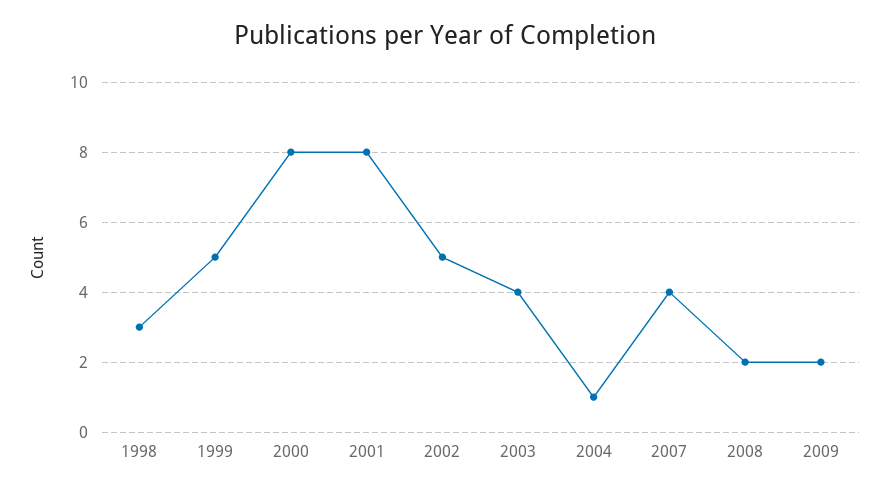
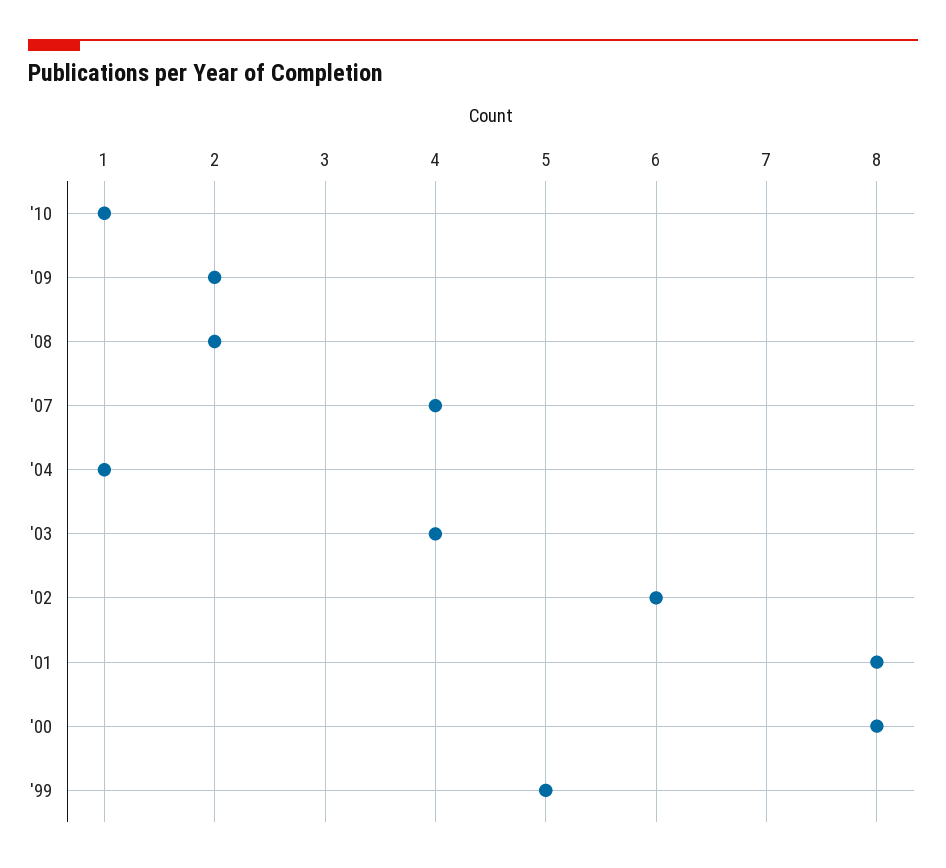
1998: 3 -> none
2002: 5 -> 6
'10: none -> 1

